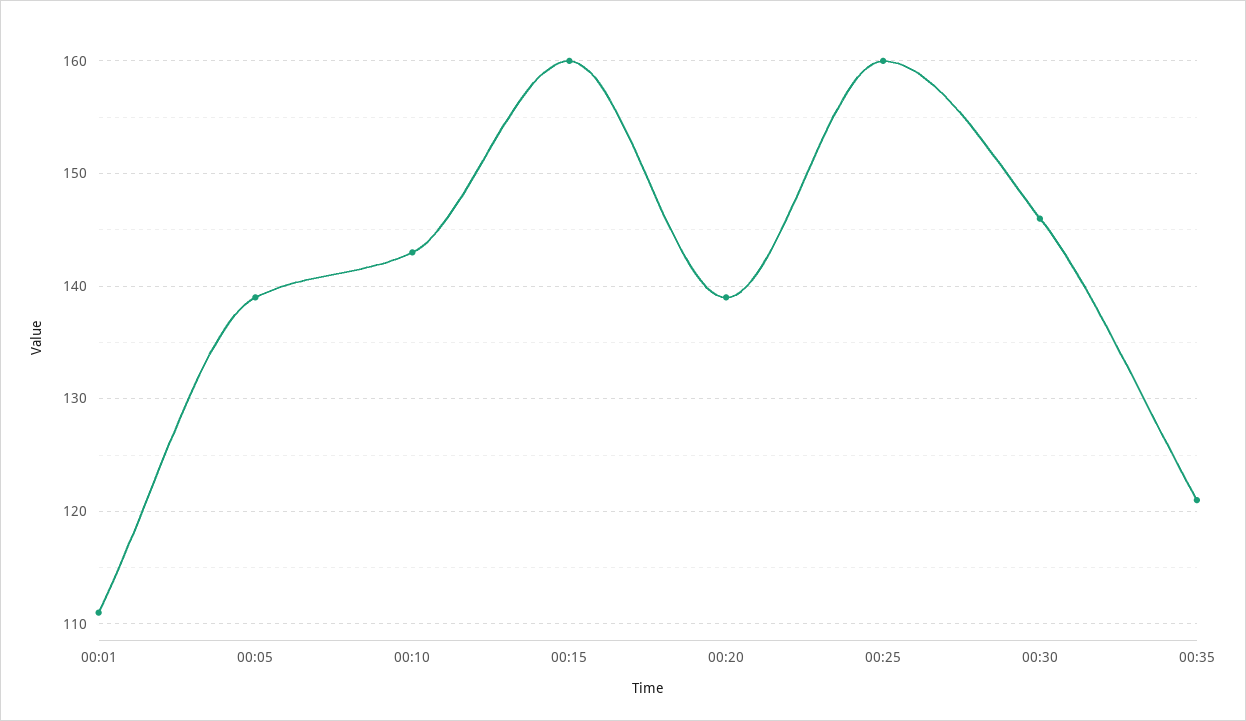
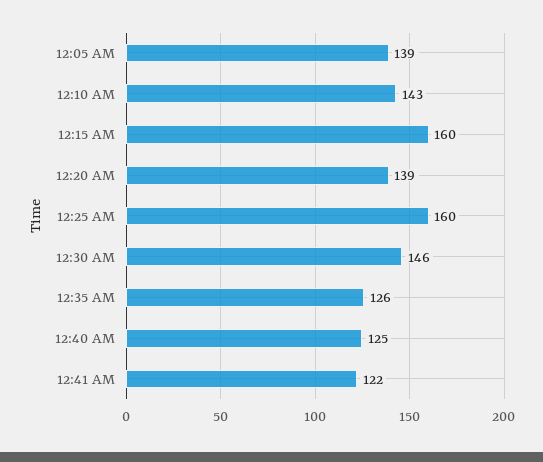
00:01: 111 -> none
00:35: 121 -> 126
12:40 AM: none -> 125
12:41 AM: none -> 122

